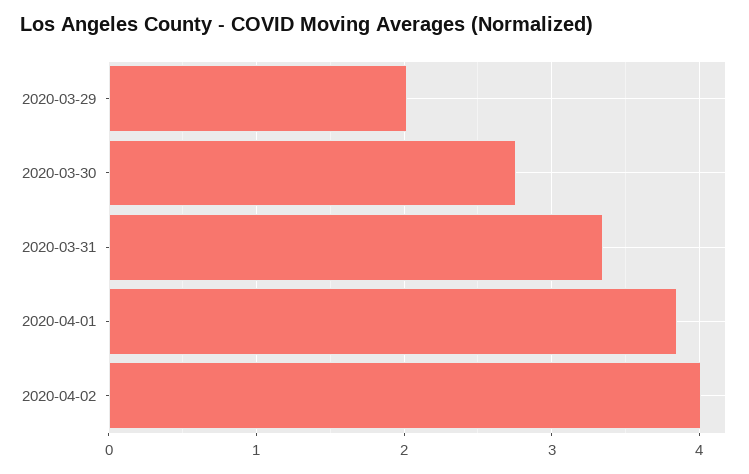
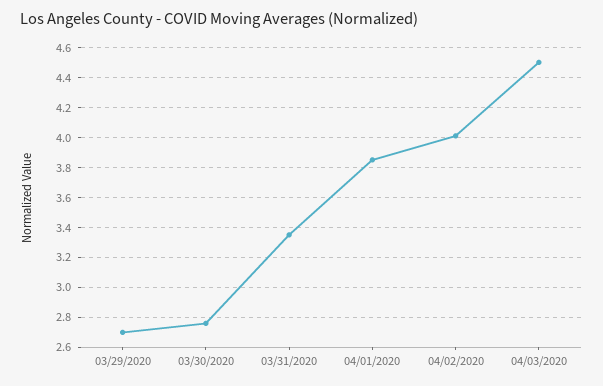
2020-03-29: 2 -> 2.7
04/03/2020: none -> 4.5

